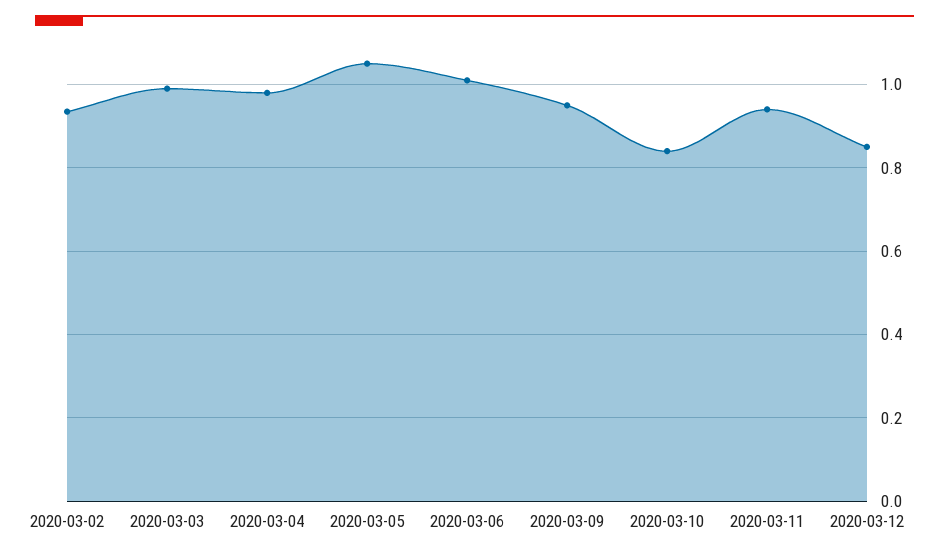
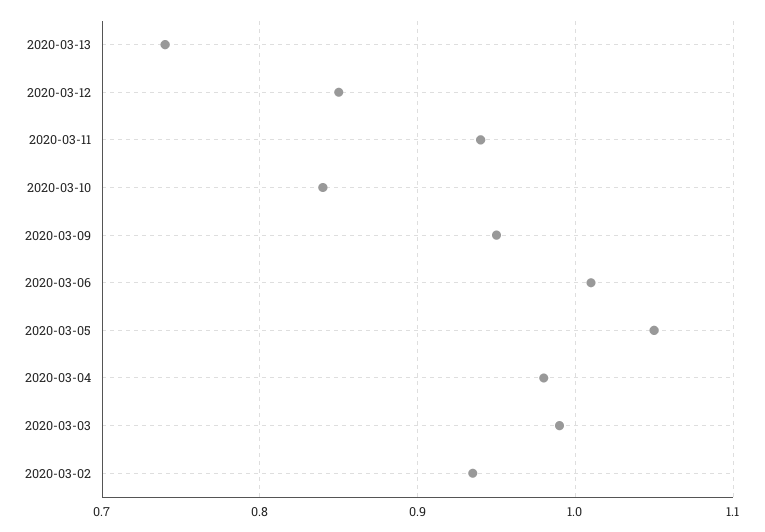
2020-03-13: none -> 0.74

